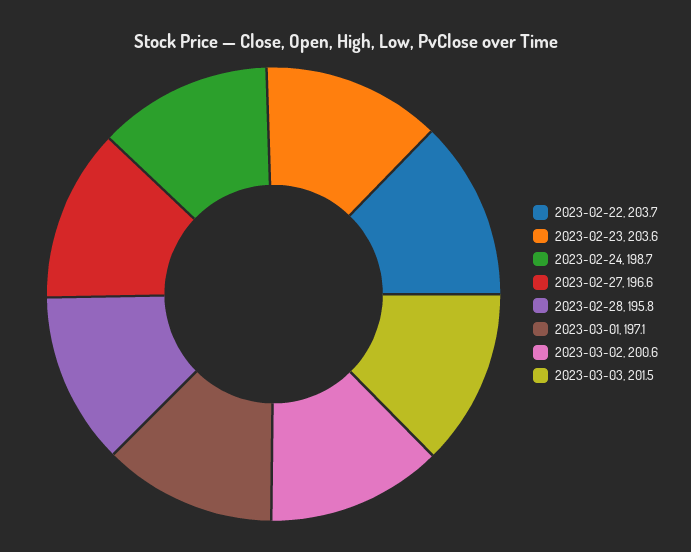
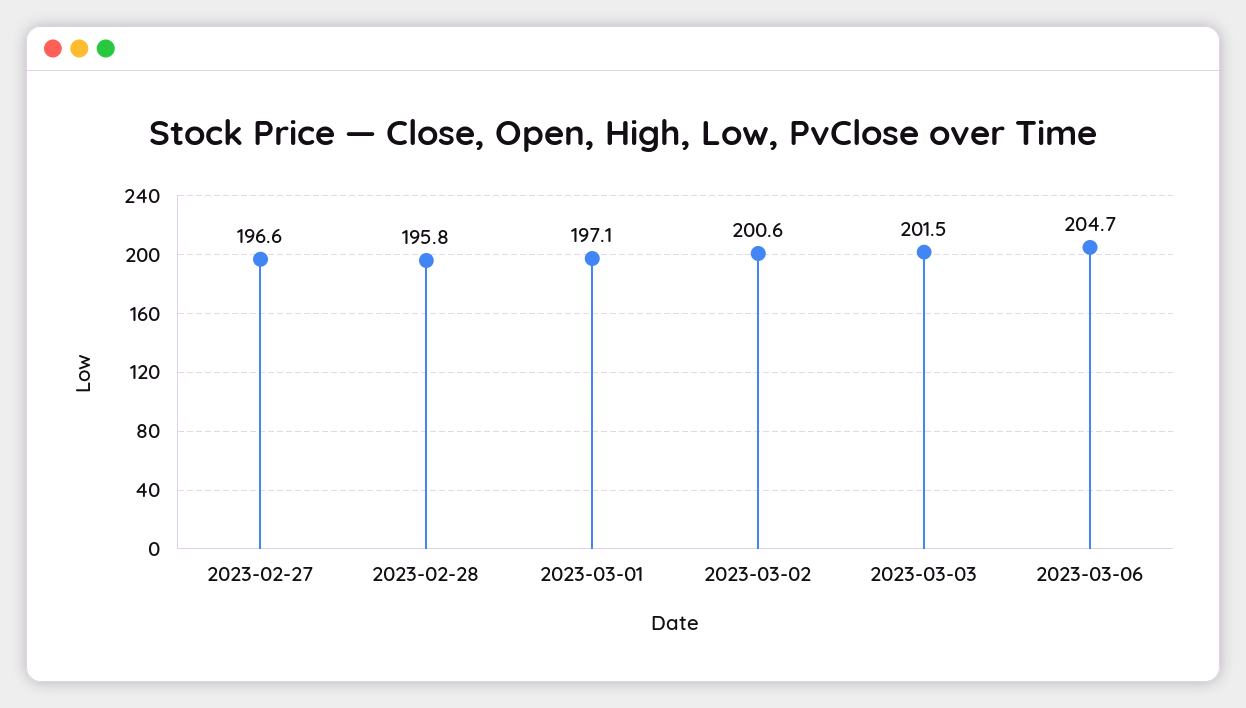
2023-02-22: 203.7 -> none
2023-02-23: 203.6 -> none
2023-02-24: 198.7 -> none
2023-03-06: none -> 204.7

